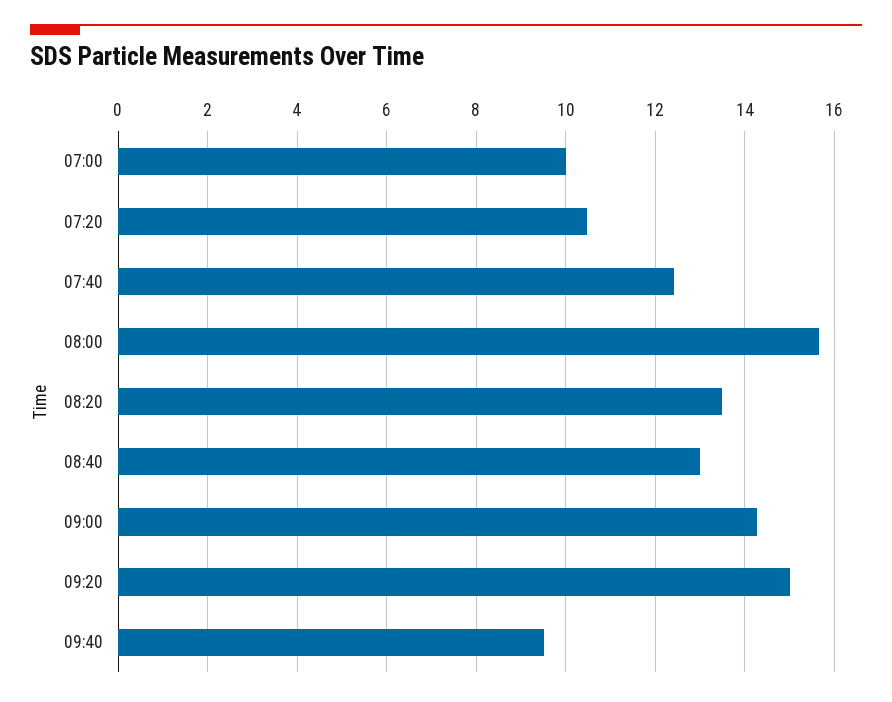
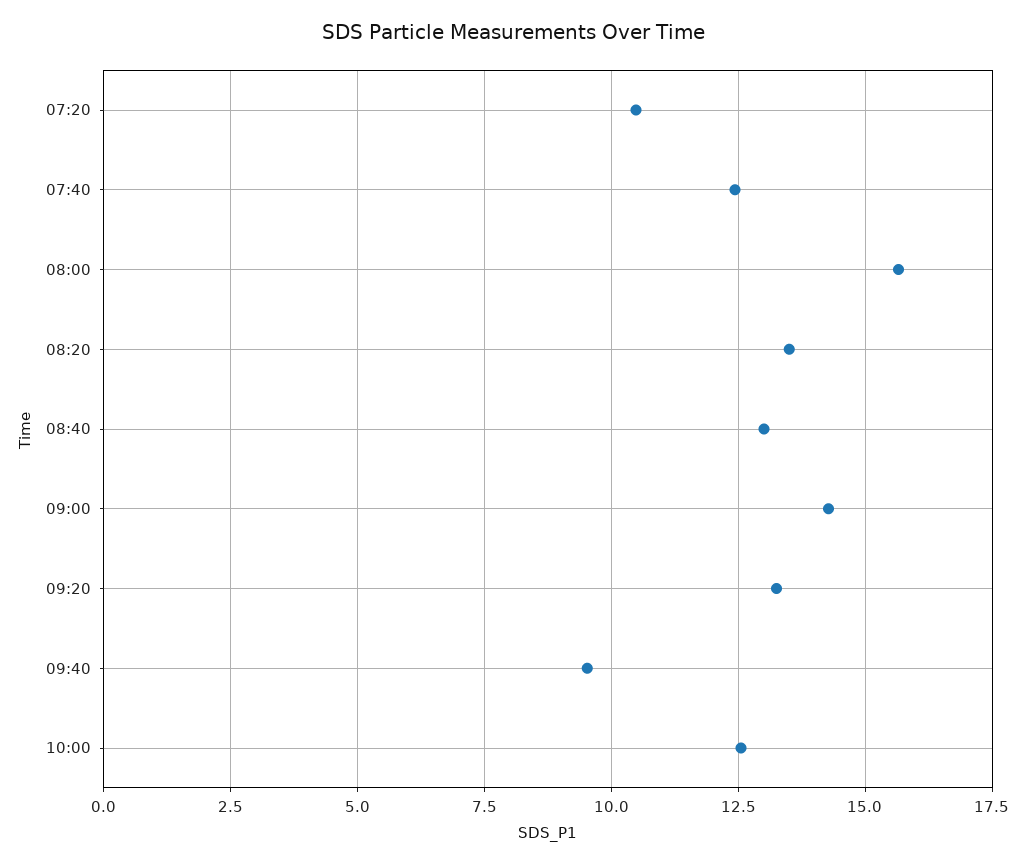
07:00: 10 -> none
09:20: 15 -> 13.25
10:00: none -> 12.5

